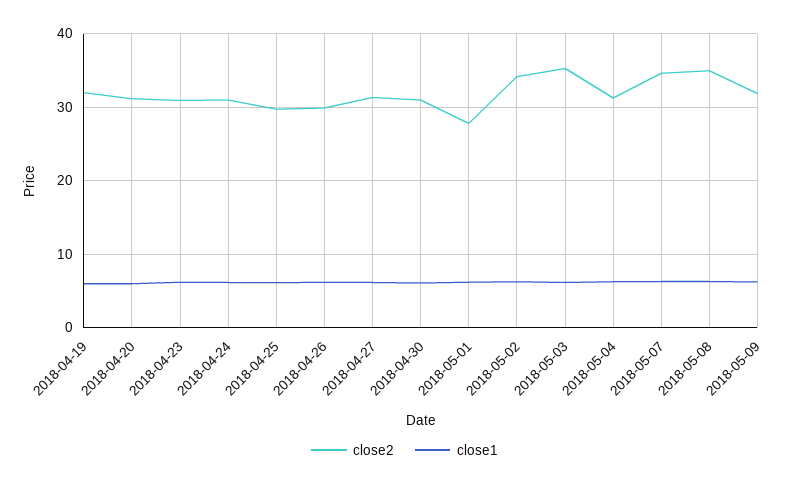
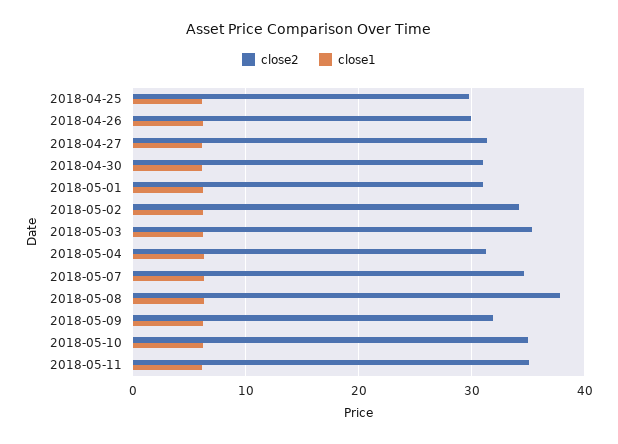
close2, 2018-04-19: 32 -> none
close1, 2018-04-19: 6 -> none
close2, 2018-04-20: 31 -> none
close1, 2018-04-20: 6 -> none
close2, 2018-04-23: 31 -> none
close1, 2018-04-23: 6 -> none
close2, 2018-04-24: 31 -> none
close1, 2018-04-24: 6 -> none
close2, 2018-05-01: 28 -> 31
close2, 2018-05-08: 35 -> 38
close2, 2018-05-10: none -> 35
close1, 2018-05-10: none -> 6
close2, 2018-05-11: none -> 35
close1, 2018-05-11: none -> 6

